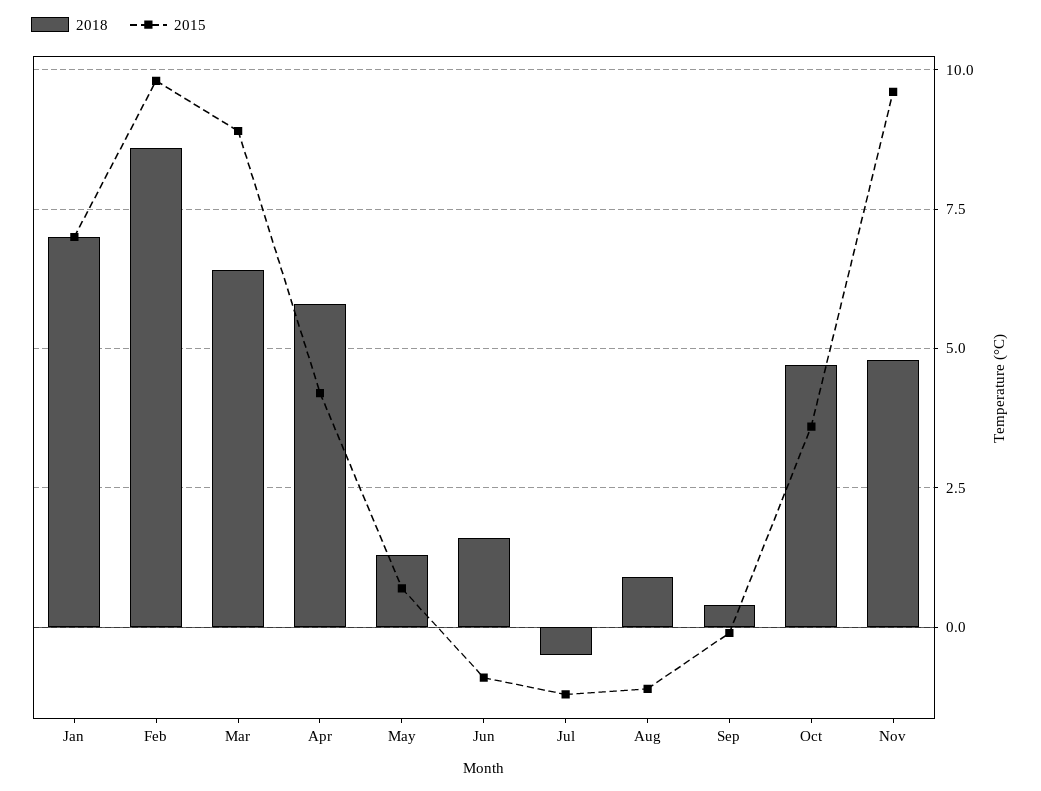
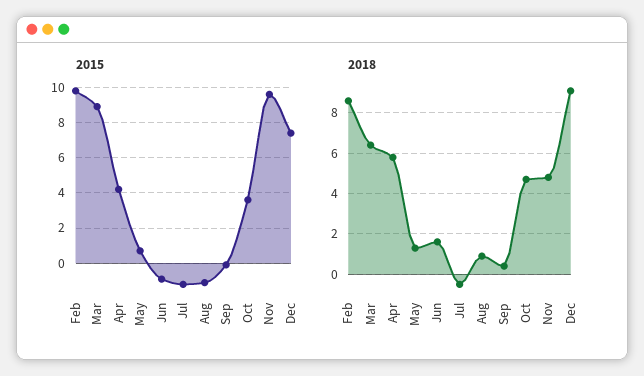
2018, Jan: 7 -> none
2015, Jan: 7 -> none
2015, Dec: none -> 7.5
2018, Dec: none -> 9

